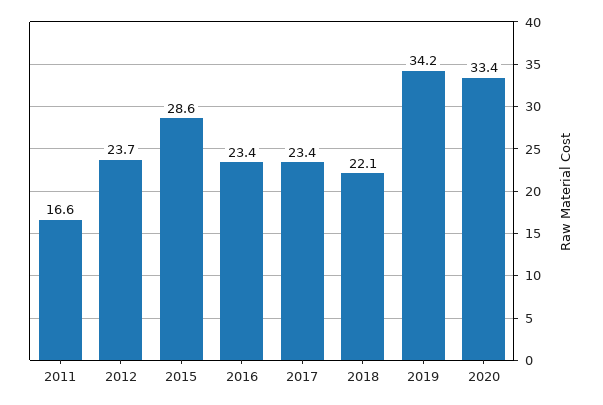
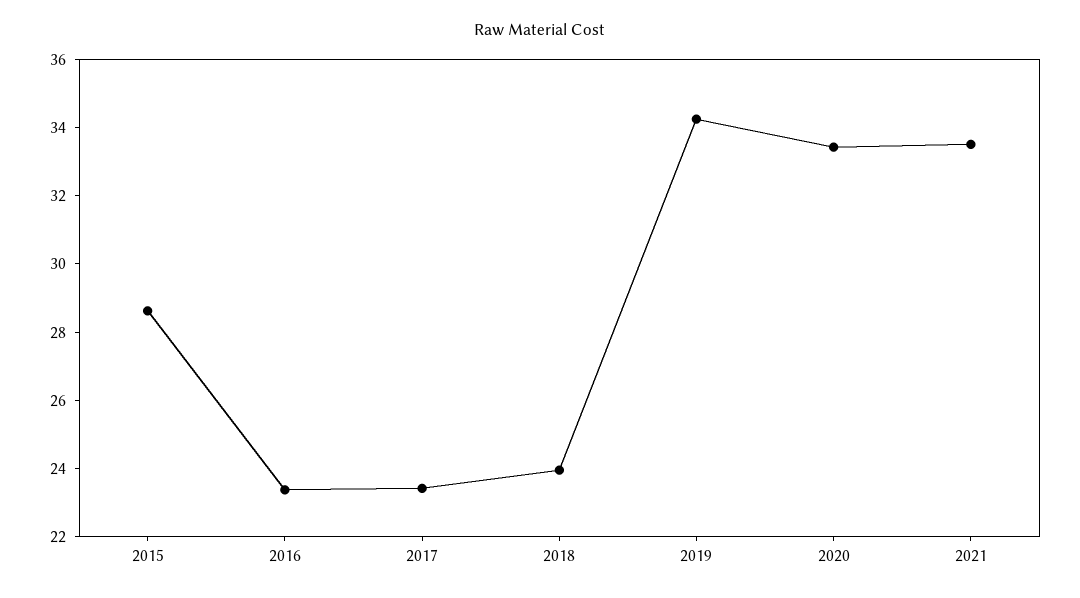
2011: 16.6 -> none
2012: 23.7 -> none
2018: 22.1 -> 24
2021: none -> 33.5

